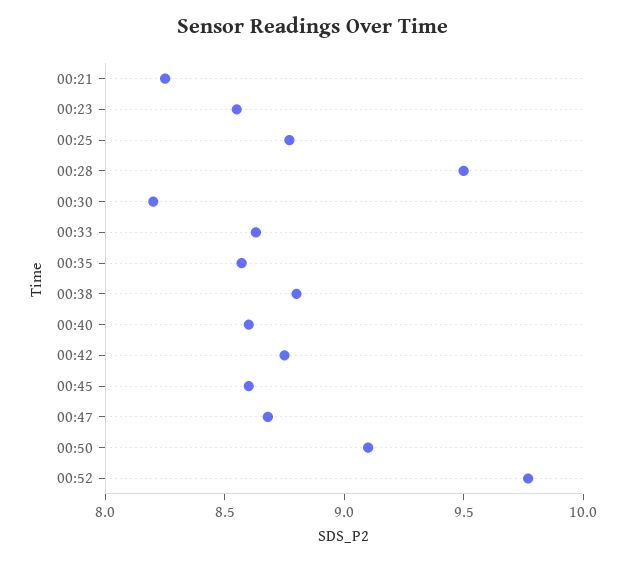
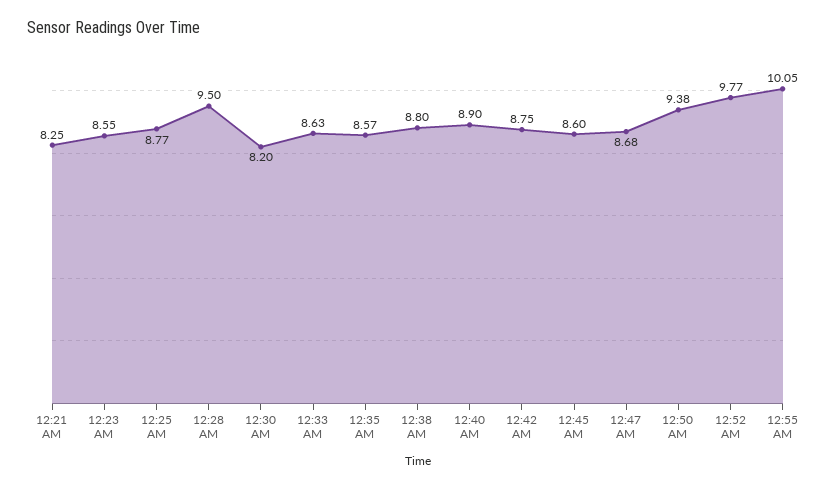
00:40: 8.6 -> 8.9
00:50: 9.1 -> 9.38
12:55 AM: none -> 10.05

